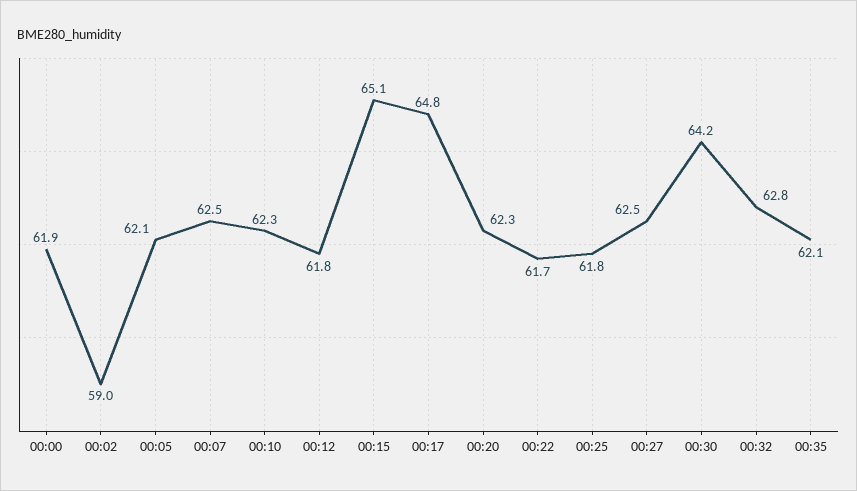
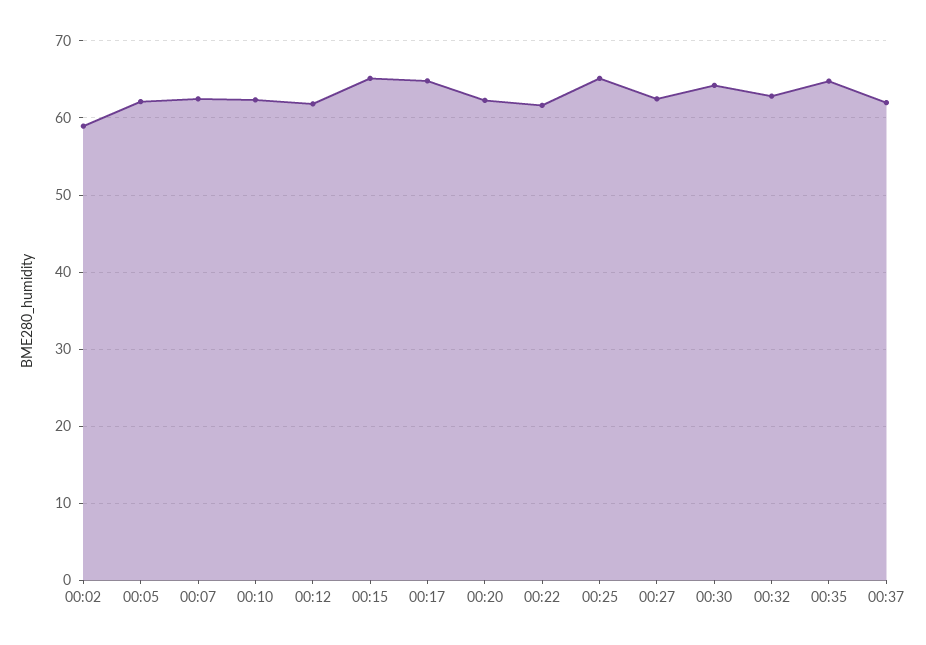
00:00: 61.9 -> none
00:25: 61.8 -> 65
00:35: 62.1 -> 65
00:37: none -> 62

